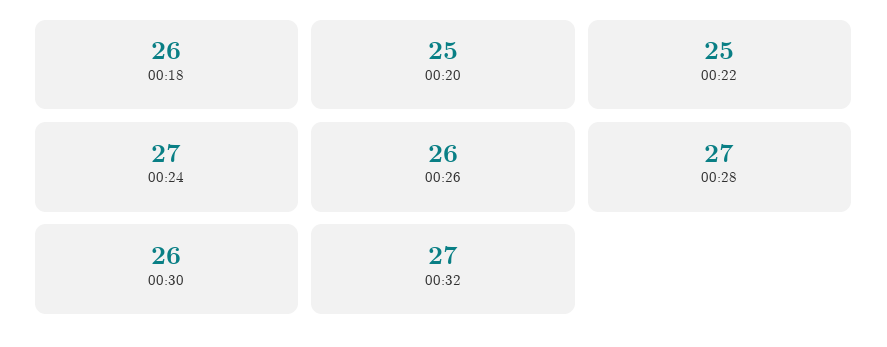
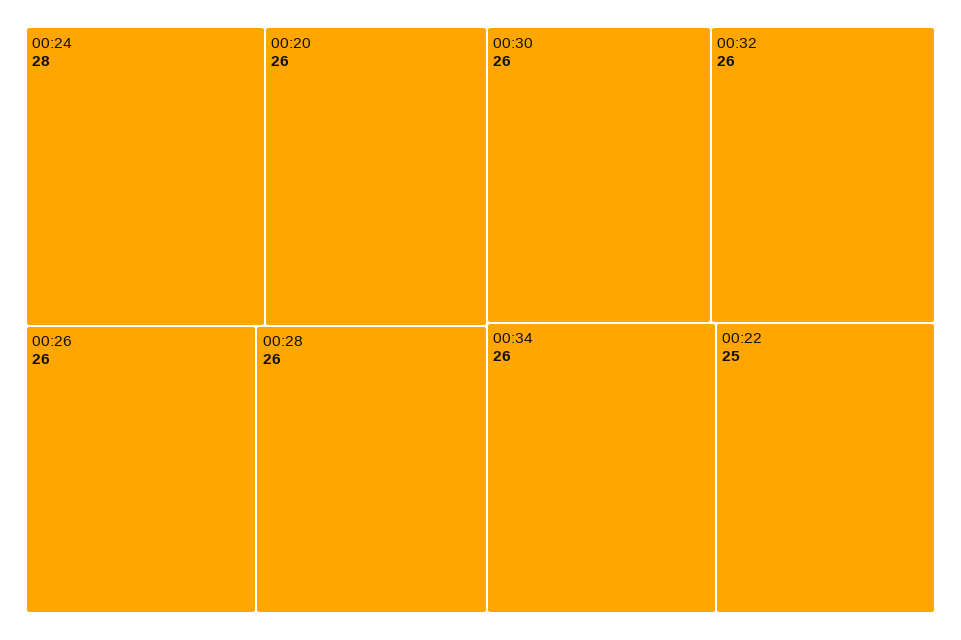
00:18: 26 -> none
00:20: 25 -> 26
00:24: 27 -> 28
00:28: 27 -> 26
00:32: 27 -> 26
00:34: none -> 26

